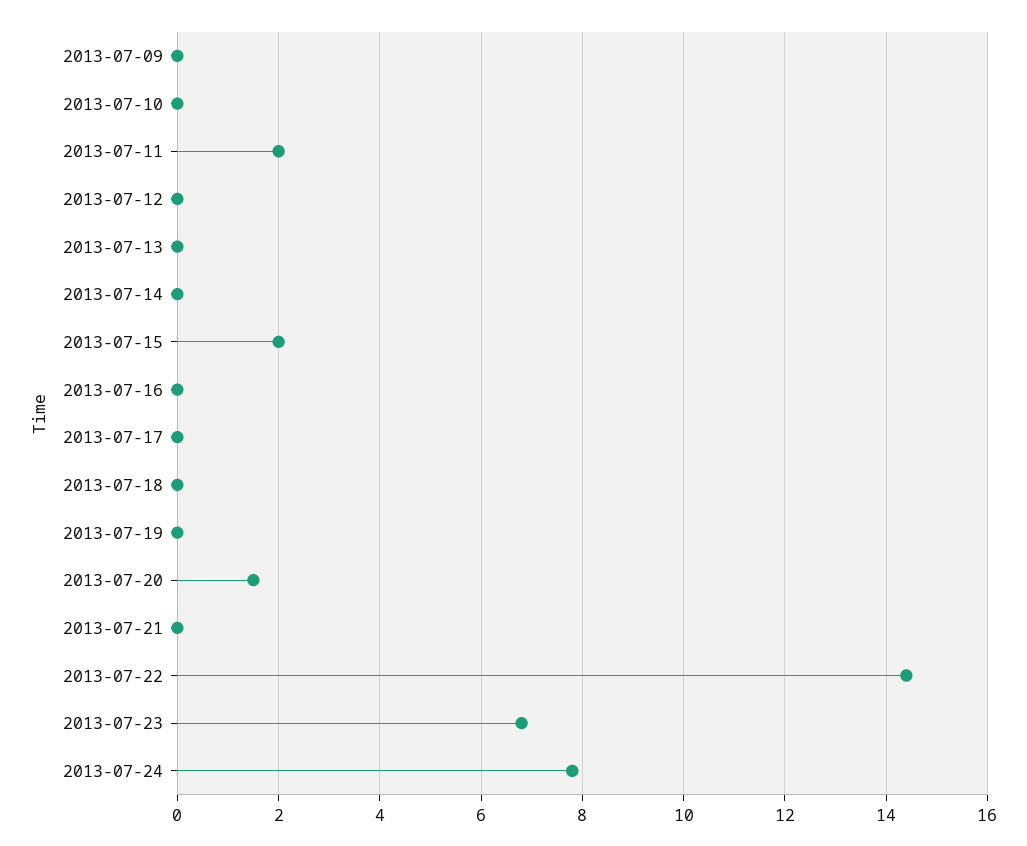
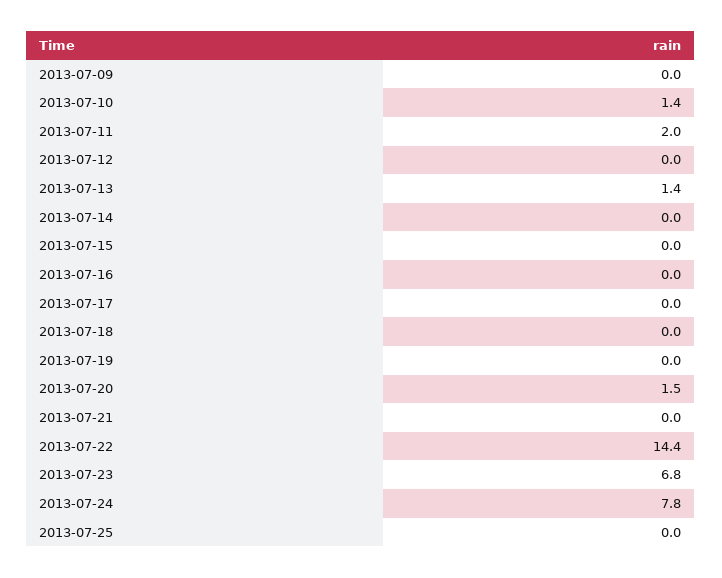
2013-07-10: 0 -> 1.4
2013-07-13: 0 -> 1.4
2013-07-15: 2 -> 0
2013-07-25: none -> 0

